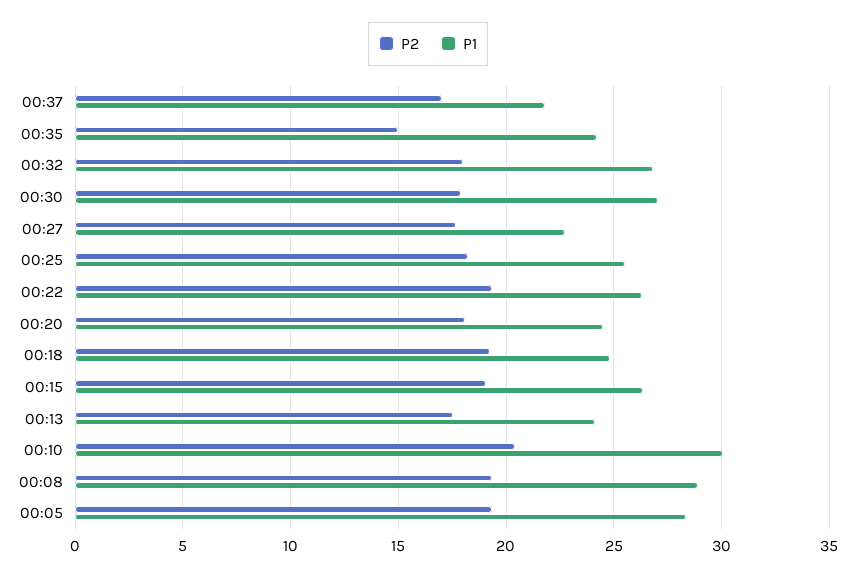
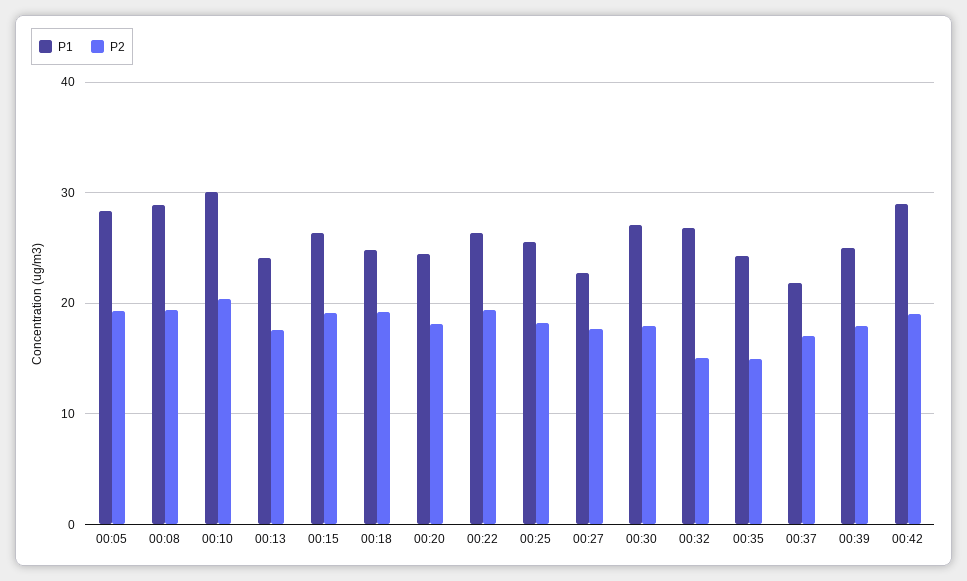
P2, 00:32: 18 -> 15
P1, 00:39: none -> 25
P2, 00:39: none -> 18
P1, 00:42: none -> 29
P2, 00:42: none -> 19

